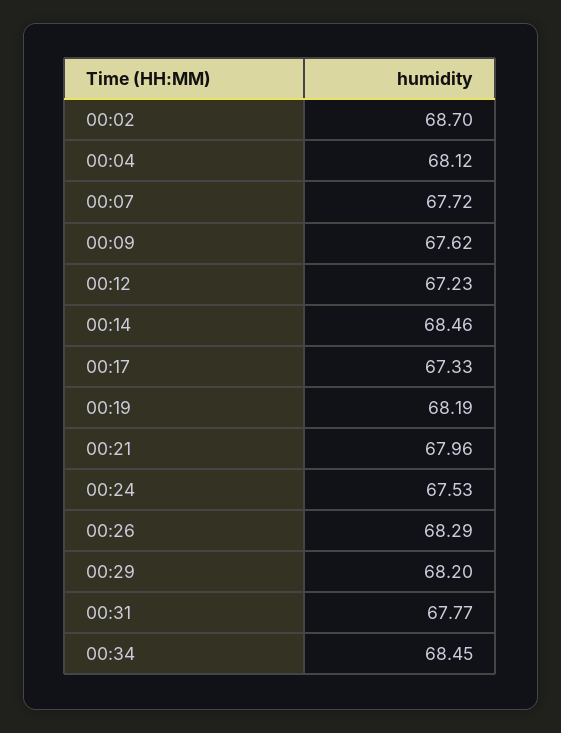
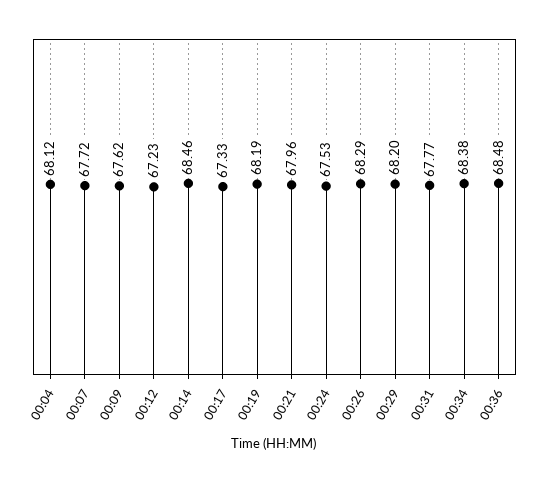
00:02: 68.7 -> none
00:34: 68.45 -> 68.38
00:36: none -> 68.48

